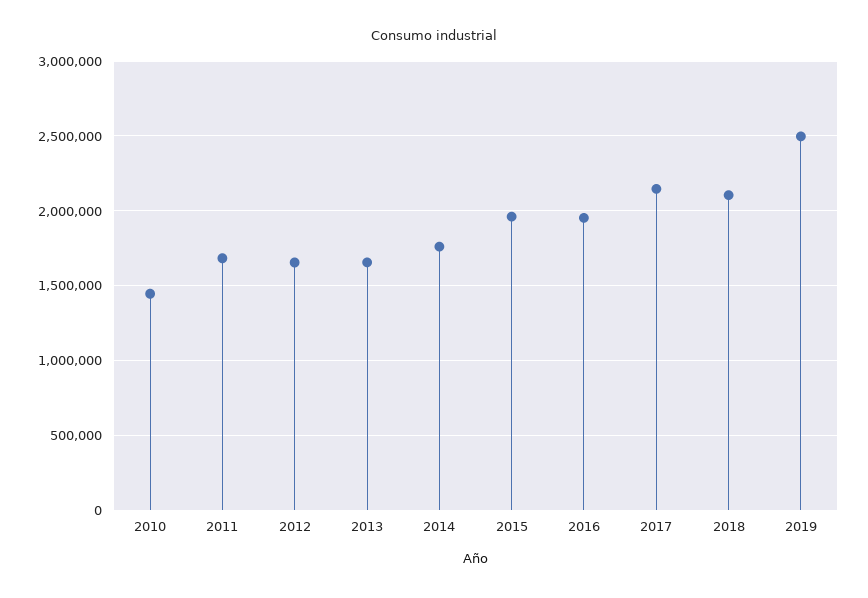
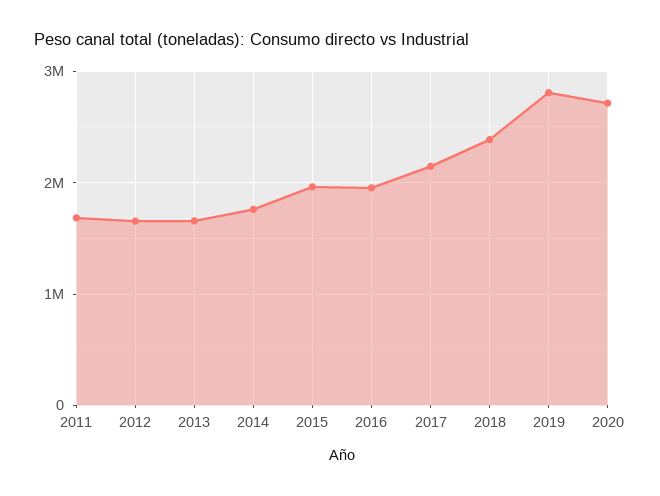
2010: 1450000 -> none
2018: 2100000 -> 2400000
2019: 2500000 -> 2800000
2020: none -> 2700000

